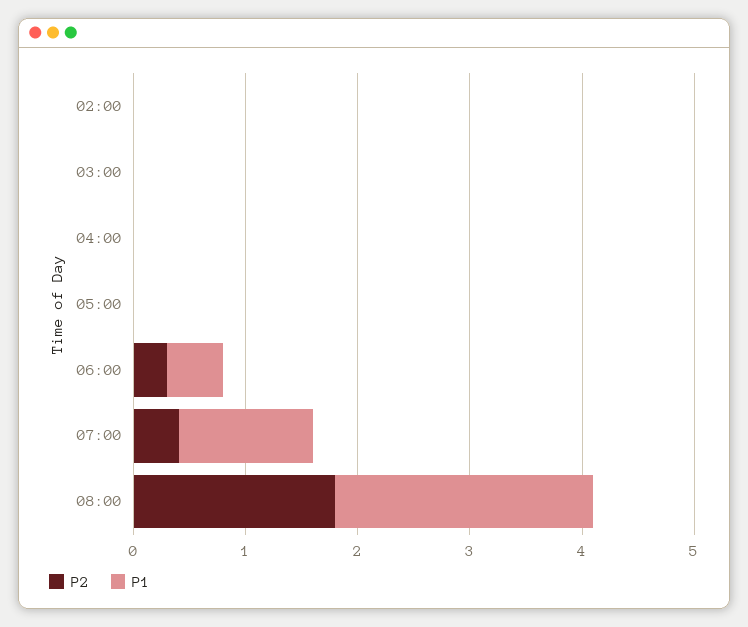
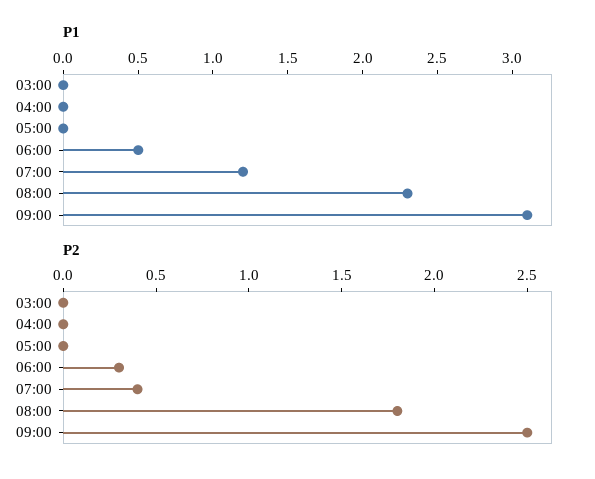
P2, 02:00: 0 -> none
P1, 02:00: 0 -> none
P1, 09:00: none -> 3.1
P2, 09:00: none -> 2.5

